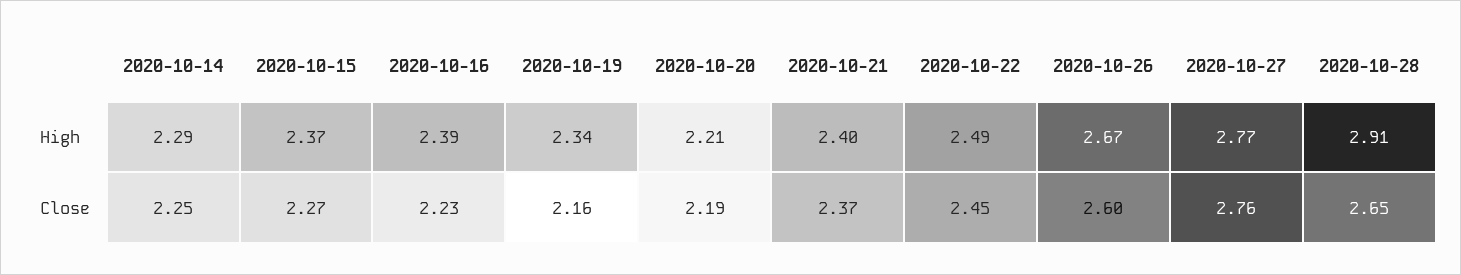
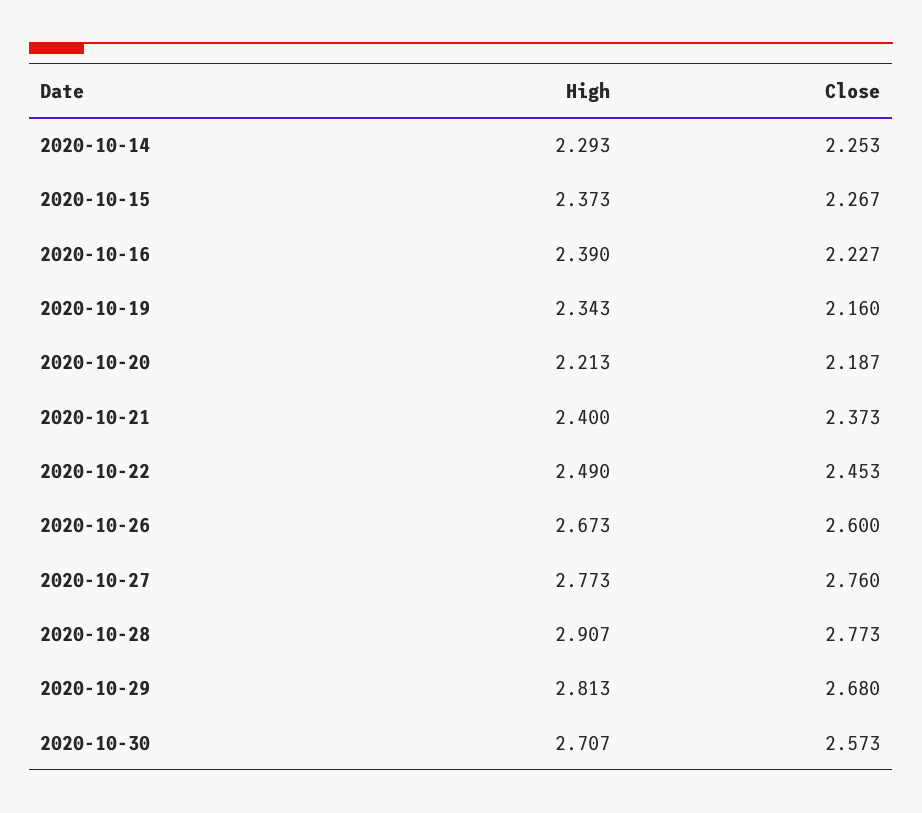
2020-10-28, Close: 2.65 -> 2.773
2020-10-29, High: none -> 2.813
2020-10-29, Close: none -> 2.68
2020-10-30, High: none -> 2.707
2020-10-30, Close: none -> 2.573

